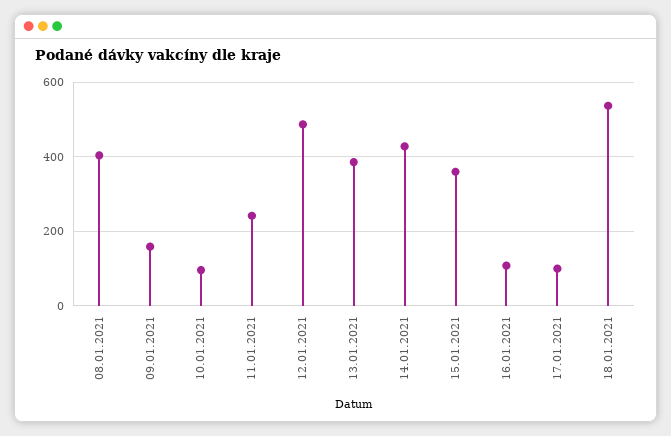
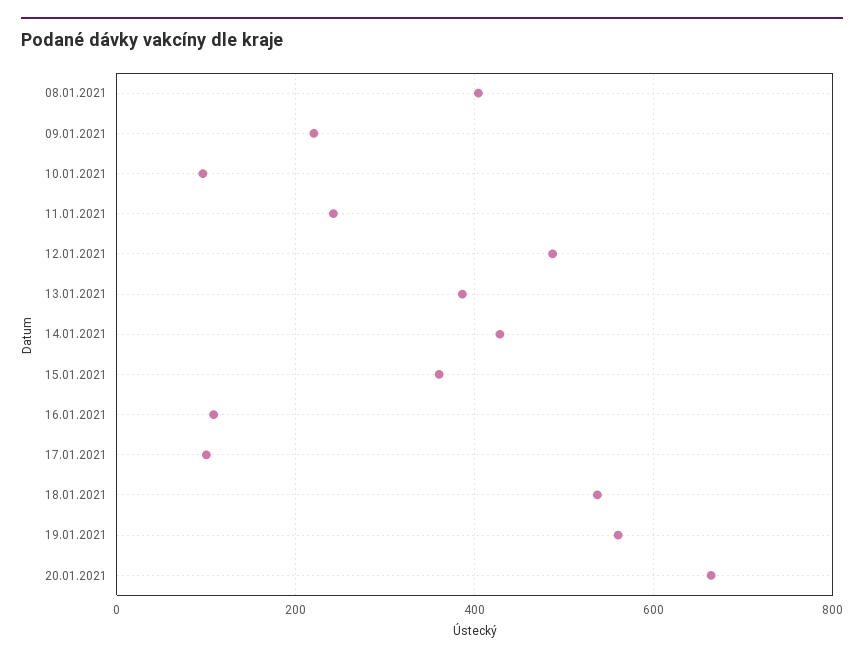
09.01.2021: 160 -> 220
19.01.2021: none -> 560
20.01.2021: none -> 660

